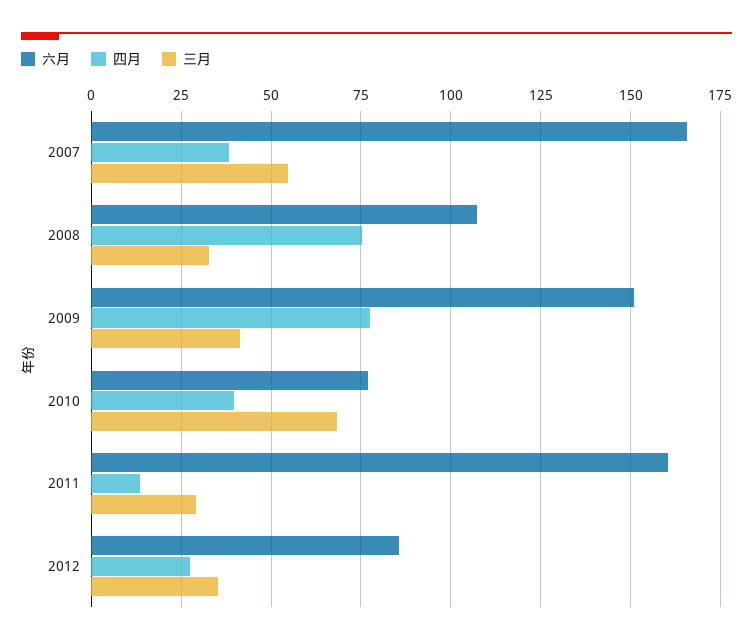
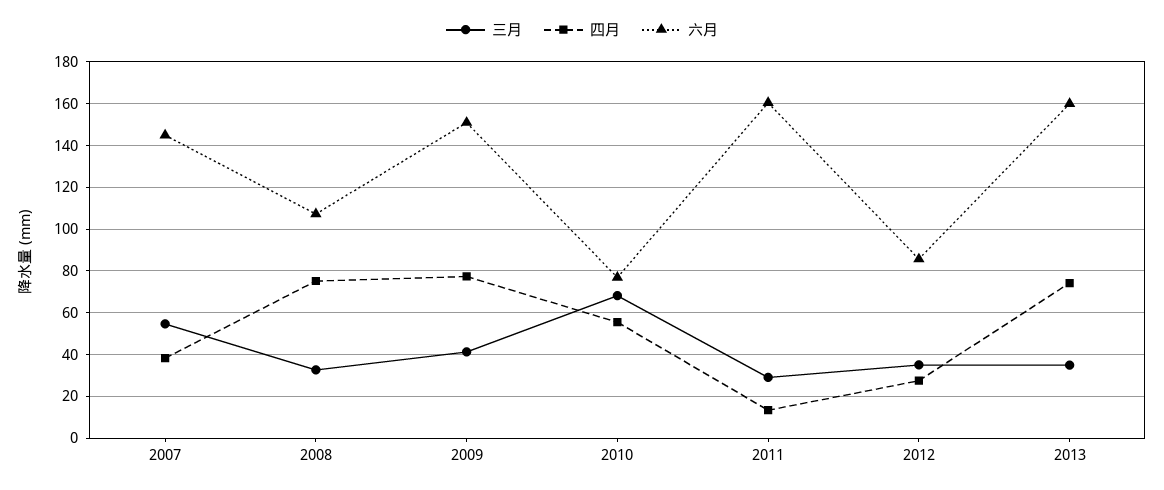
六月, 2007: 165 -> 145
四月, 2010: 40 -> 55
三月, 2013: none -> 35
四月, 2013: none -> 75
六月, 2013: none -> 160

